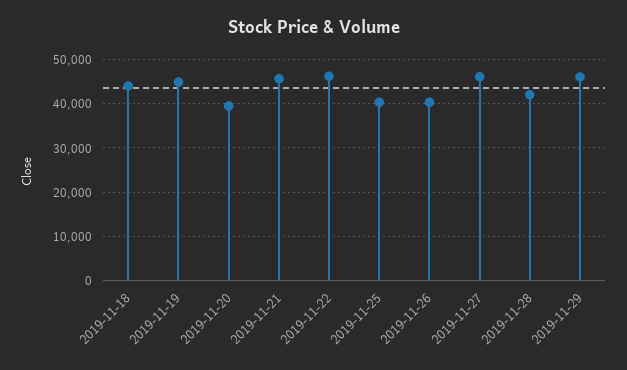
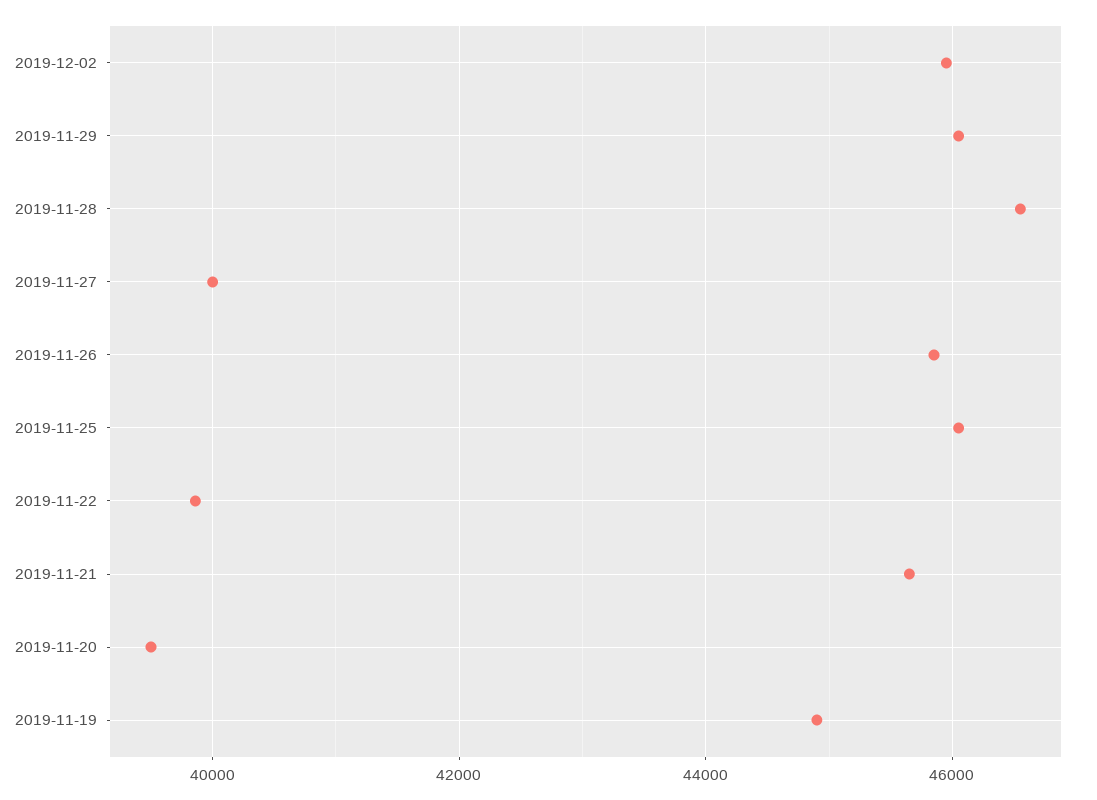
2019-11-18: 44000 -> none
2019-11-22: 46000 -> 39800
2019-11-25: 40000 -> 46000
2019-11-26: 40000 -> 45800
2019-11-27: 46000 -> 40000
2019-11-28: 42000 -> 46600
2019-12-02: none -> 46000

